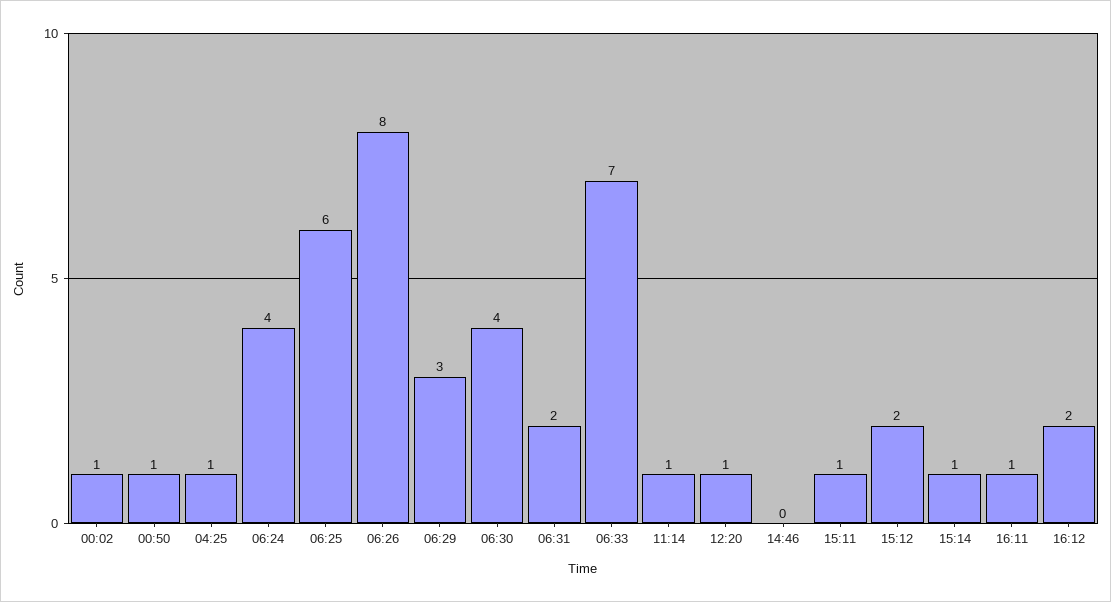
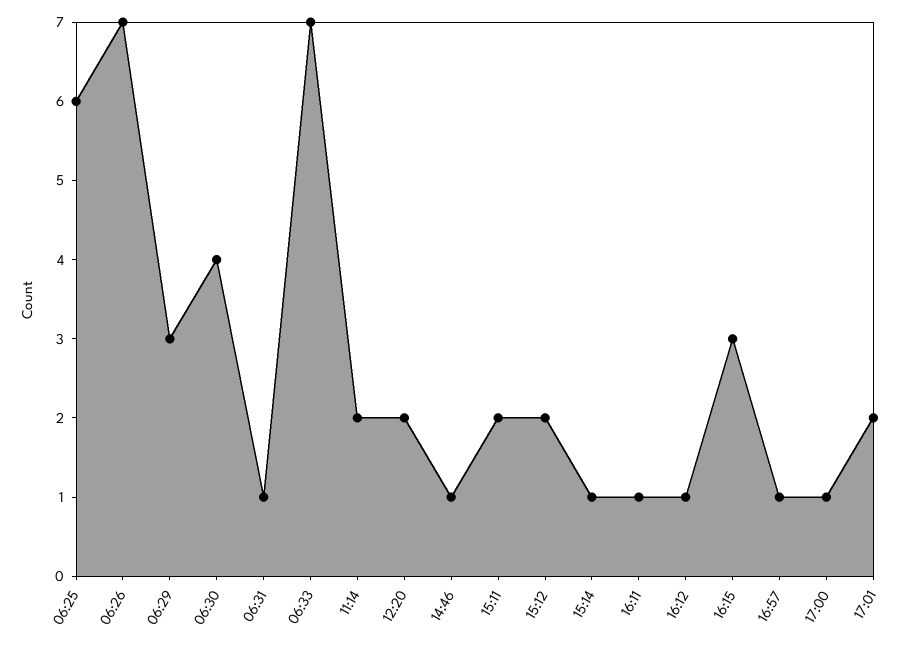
00:02: 1 -> none
00:50: 1 -> none
04:25: 1 -> none
06:24: 4 -> none
06:26: 8 -> 7
06:31: 2 -> 1
11:14: 1 -> 2
12:20: 1 -> 2
14:46: 0 -> 1
15:11: 1 -> 2
16:12: 2 -> 1
16:15: none -> 3
16:57: none -> 1
17:00: none -> 1
17:01: none -> 2

